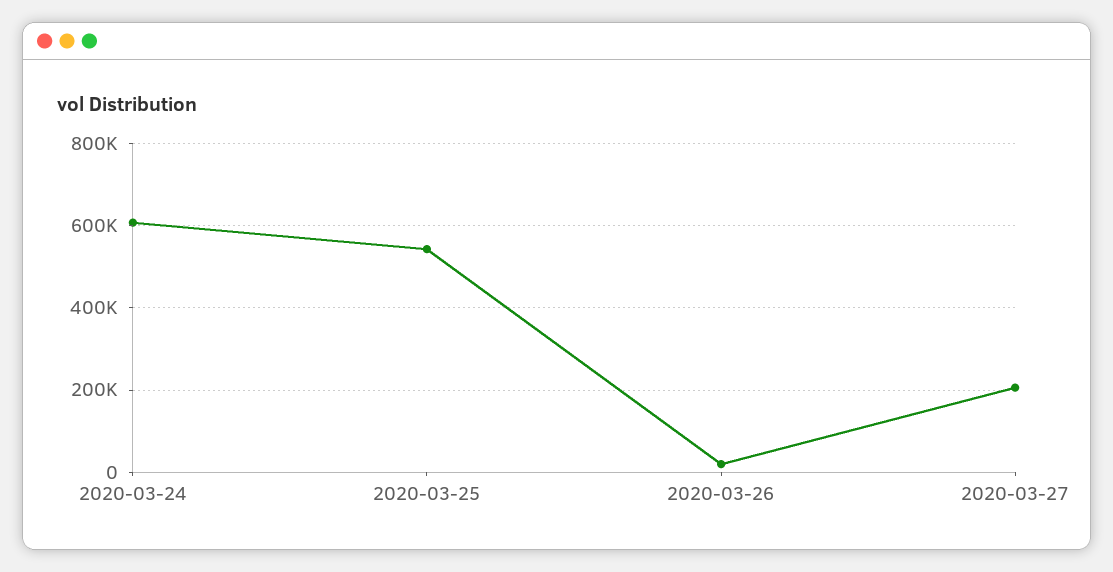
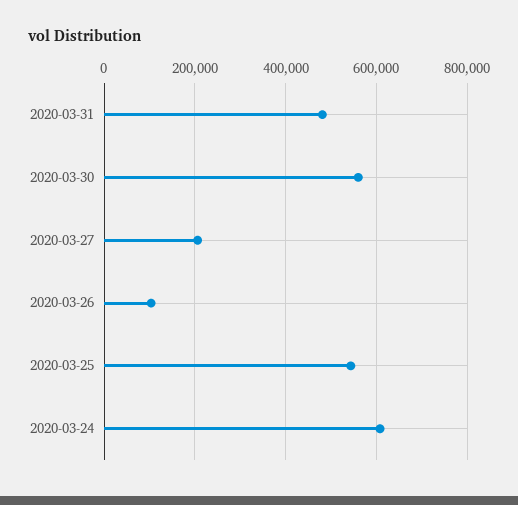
2020-03-26: 20000 -> 100000
2020-03-31: none -> 480000
2020-03-30: none -> 560000

